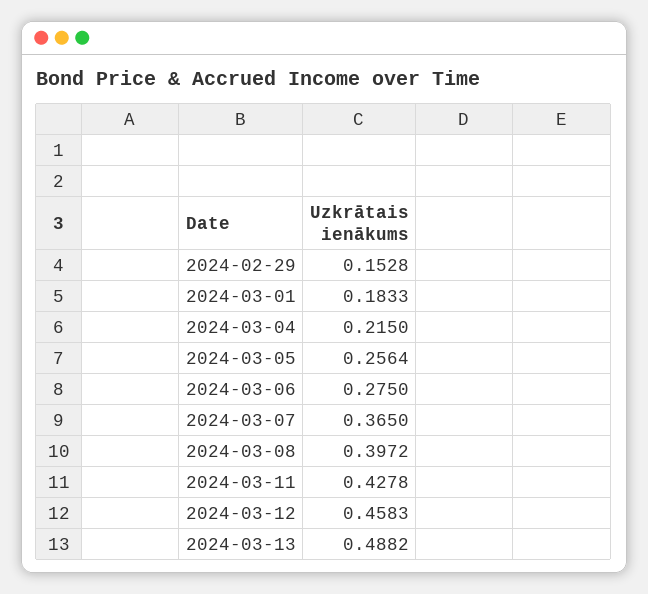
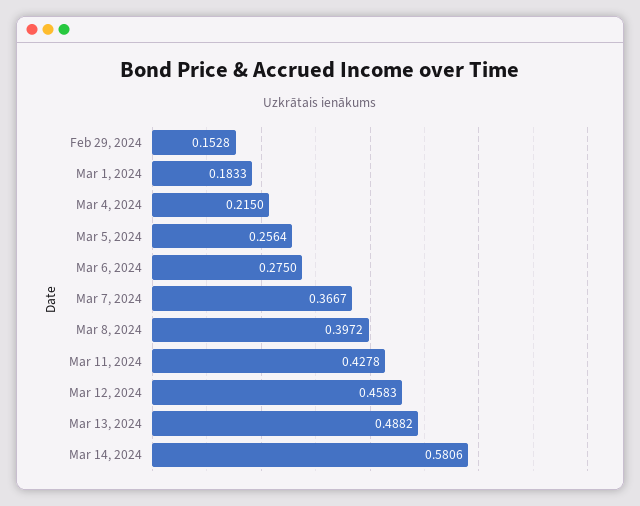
2024-03-07: 0.365 -> 0.3667
Mar 14, 2024: none -> 0.5806

